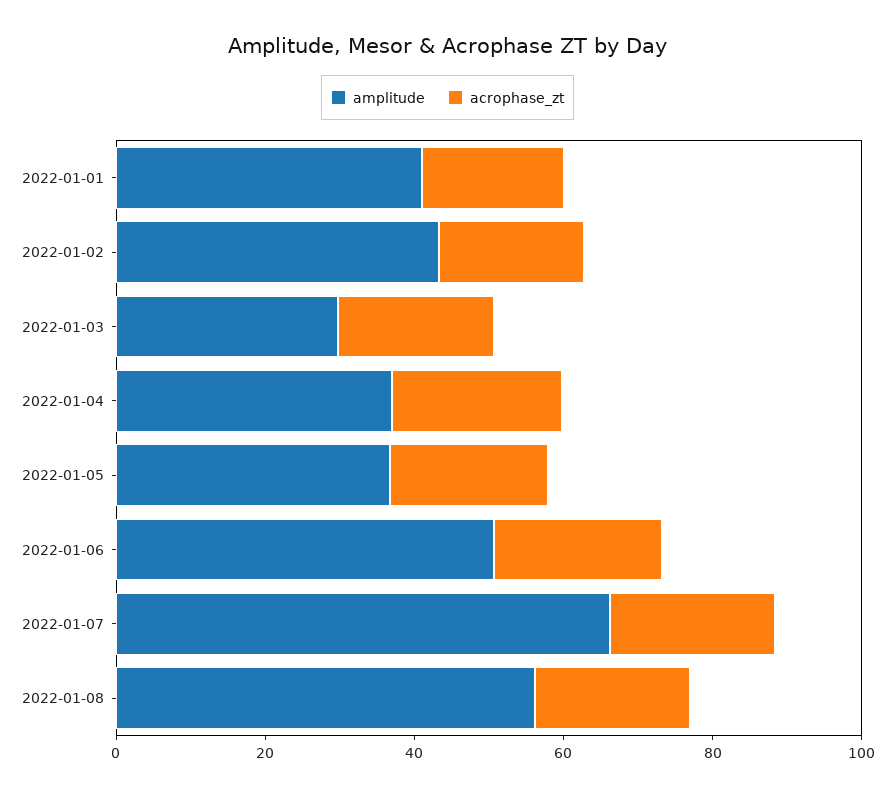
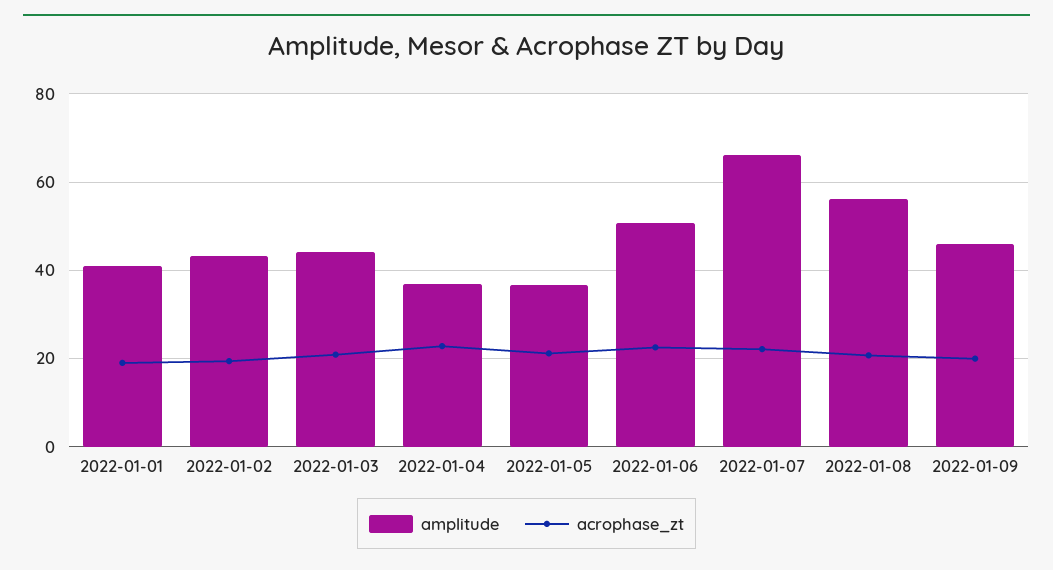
amplitude, 2022-01-03: 30 -> 44
amplitude, 2022-01-09: none -> 46
acrophase_zt, 2022-01-09: none -> 20

